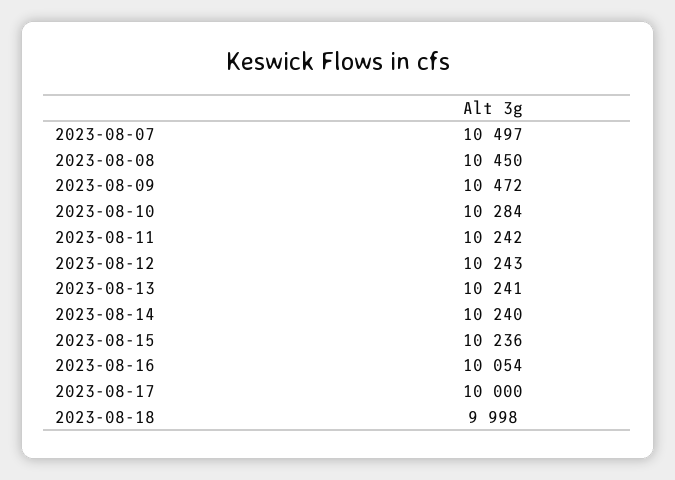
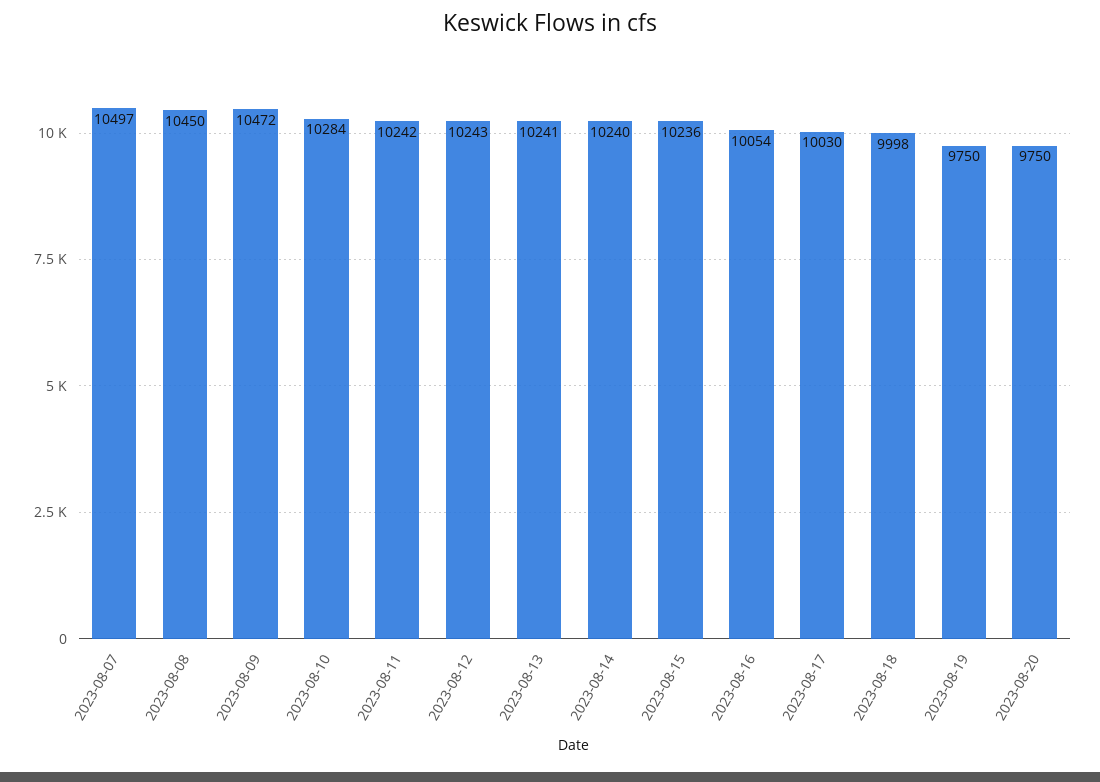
2023-08-17: 10000 -> 10030
2023-08-19: none -> 9750
2023-08-20: none -> 9750

